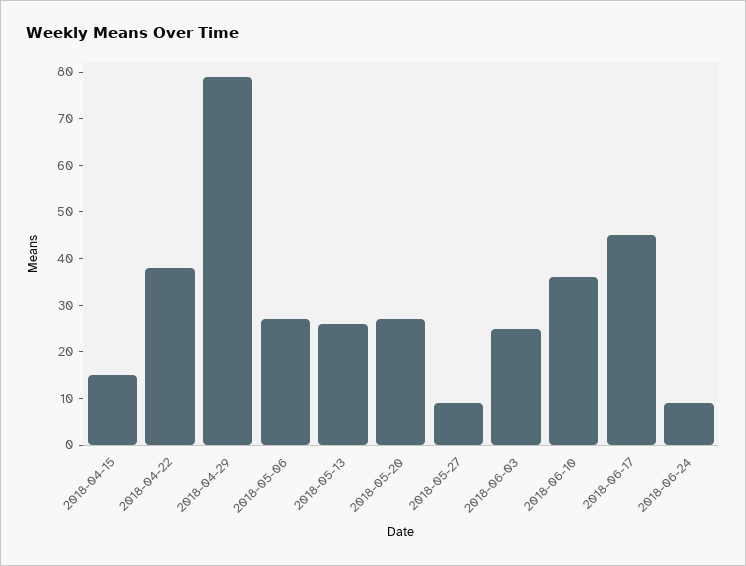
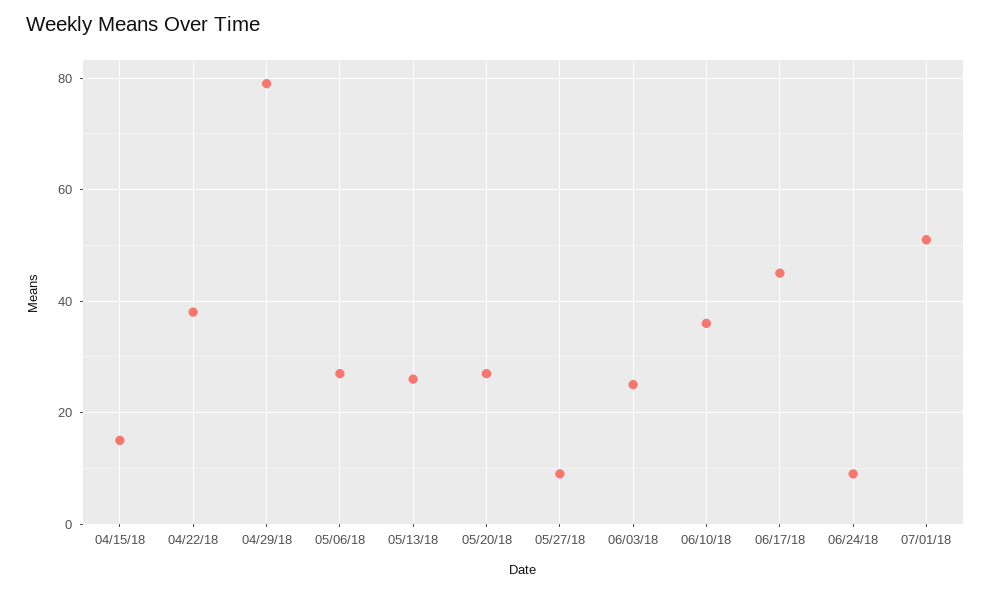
07/01/18: none -> 50

